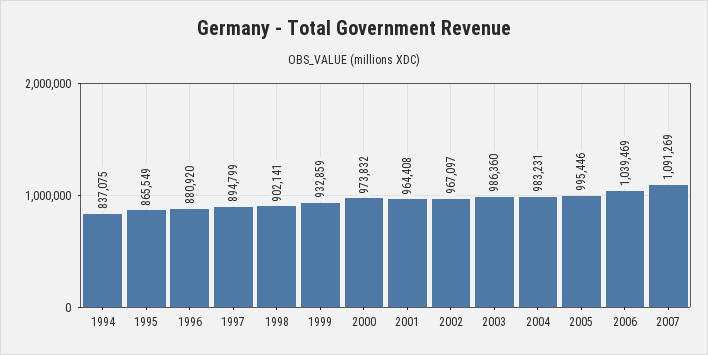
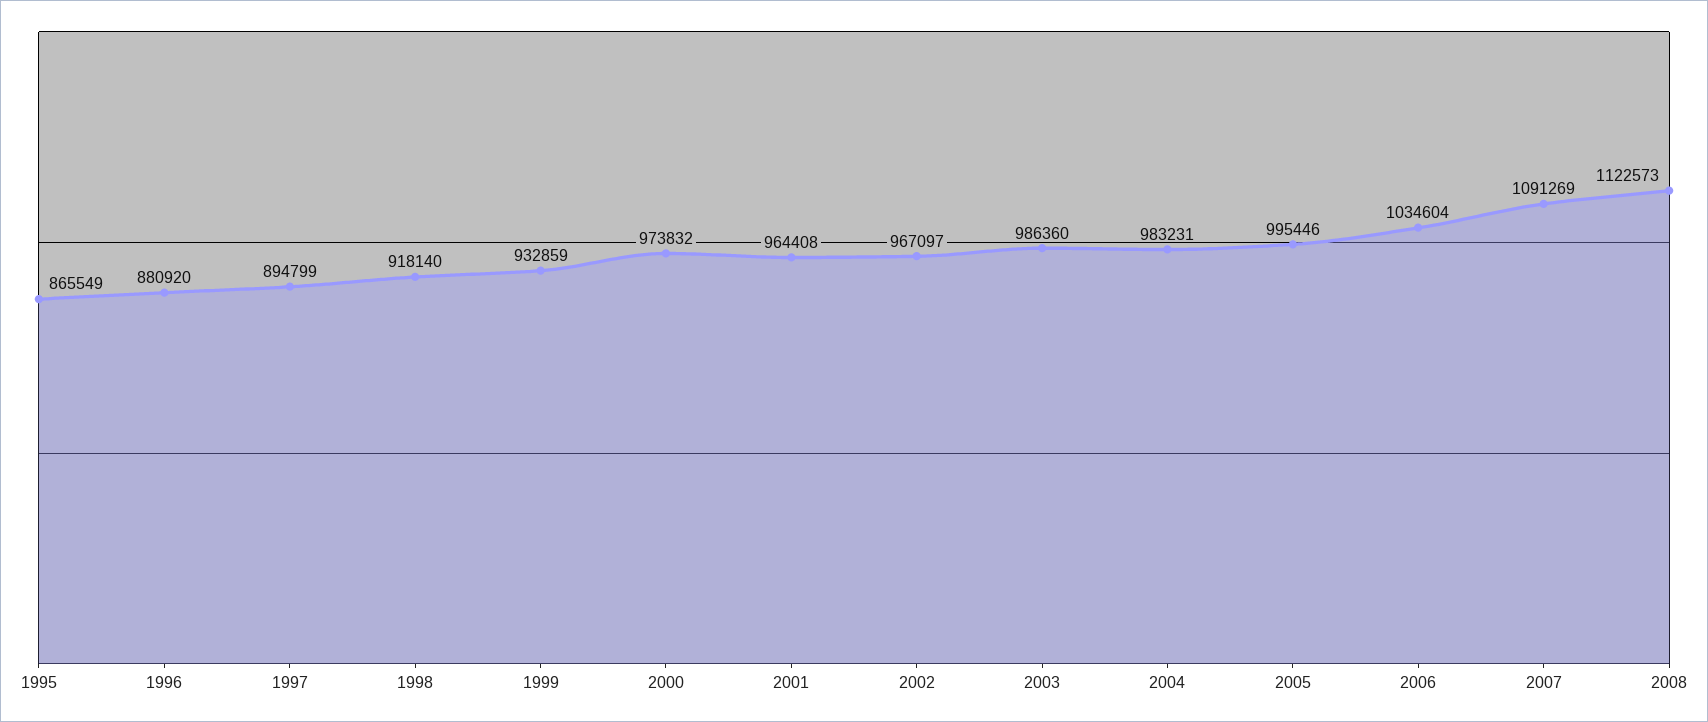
1994: 837075 -> none
1998: 902141 -> 918140
2006: 1039469 -> 1034604
2008: none -> 1122573

